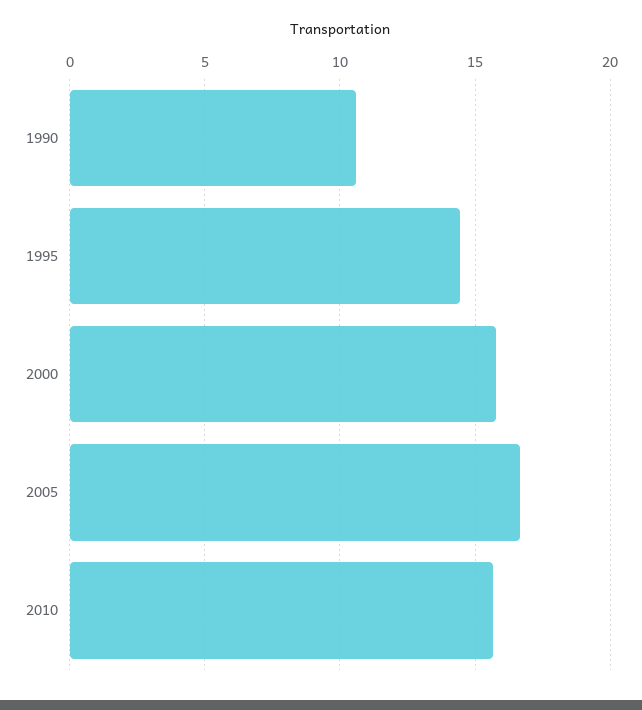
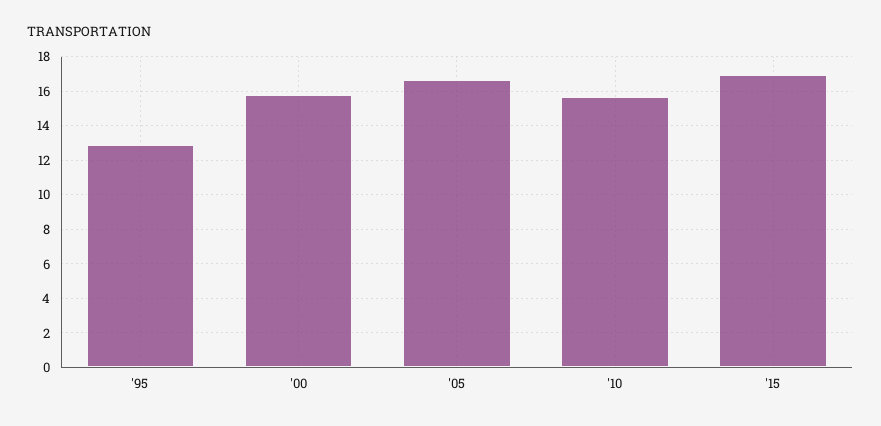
1990: 10.5 -> none
1995: 14.5 -> 13
'15: none -> 17

